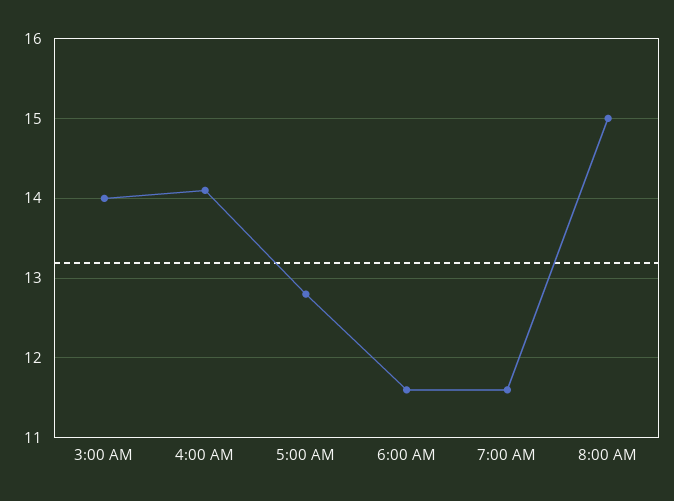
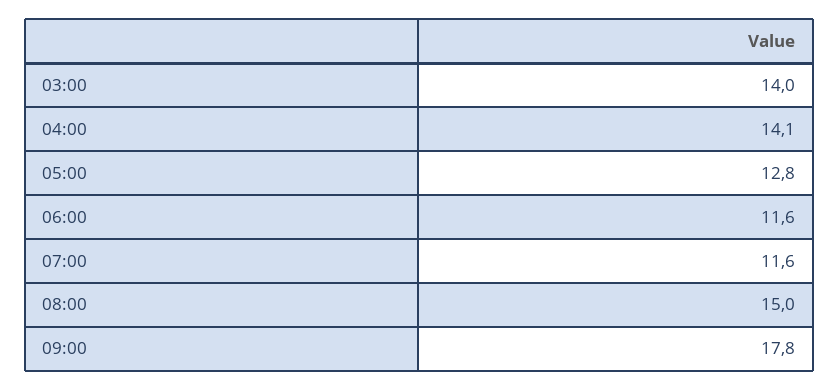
09:00: none -> 17.8

